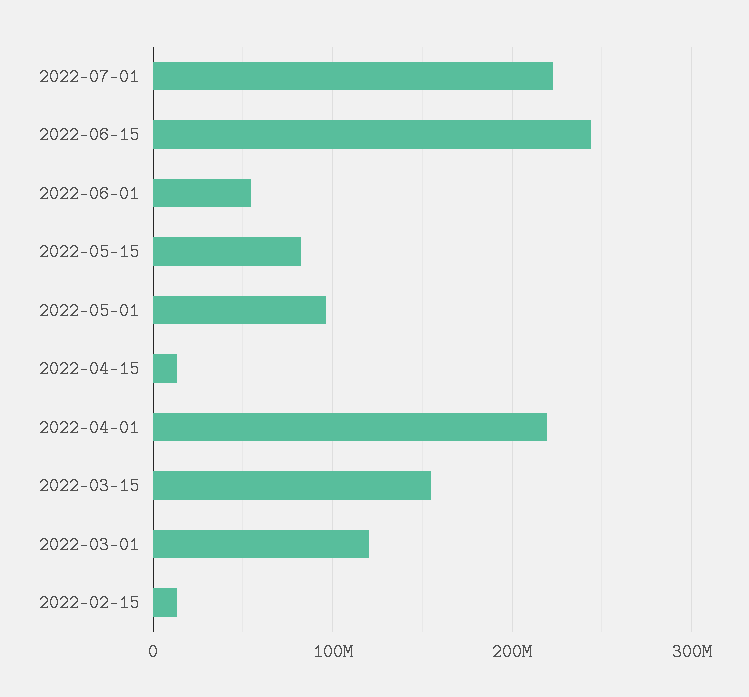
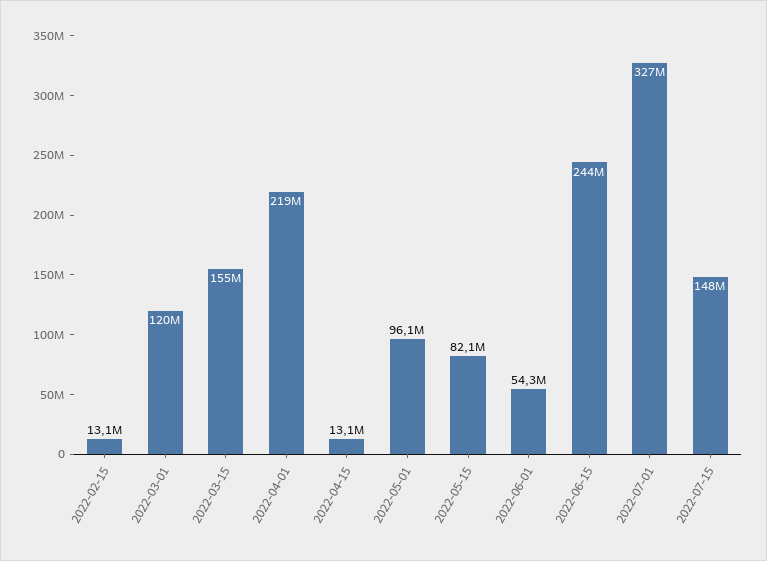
2022-07-01: 220000000 -> 327000000
2022-07-15: none -> 148000000

